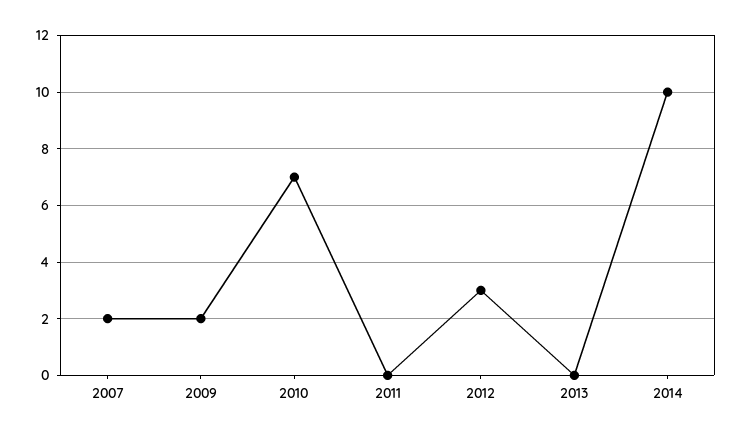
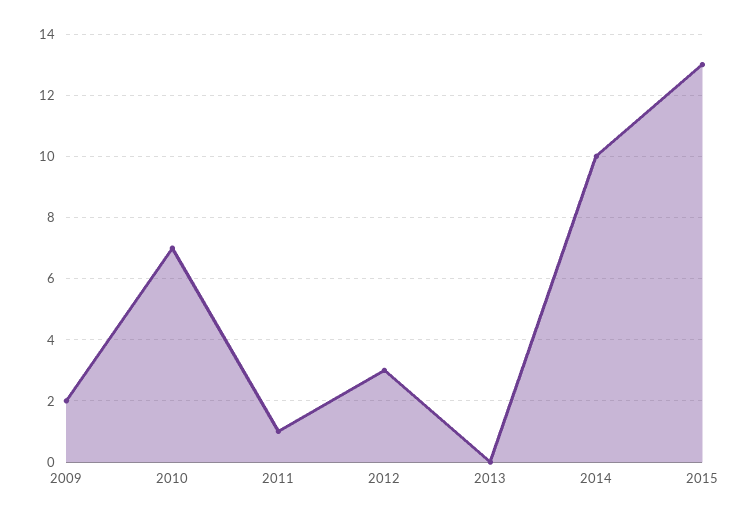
2007: 2 -> none
2011: 0 -> 1
2015: none -> 13

